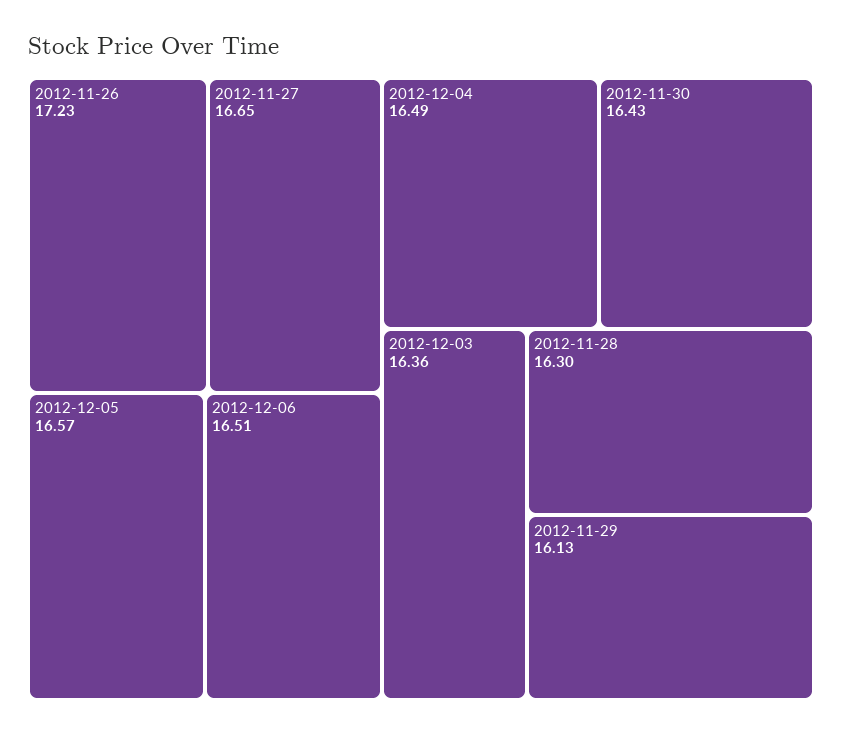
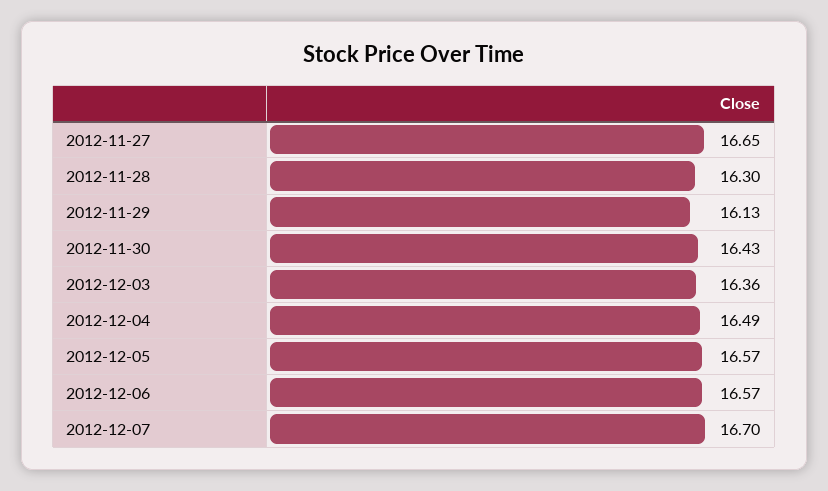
2012-11-26: 17.23 -> none
2012-12-06: 16.51 -> 16.57
2012-12-07: none -> 16.7

